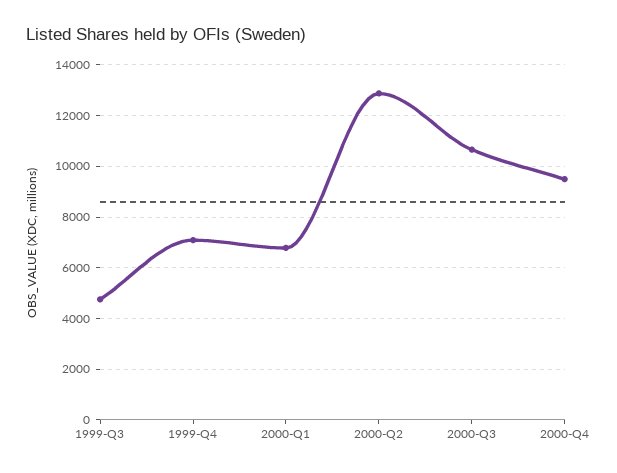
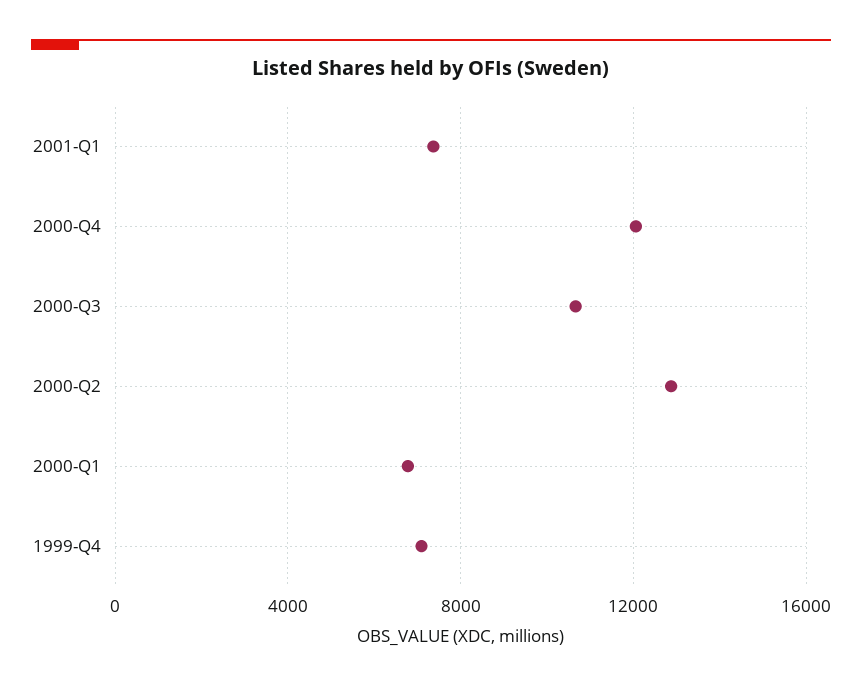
1999-Q3: 4750 -> none
2000-Q4: 9500 -> 12000
2001-Q1: none -> 7500

